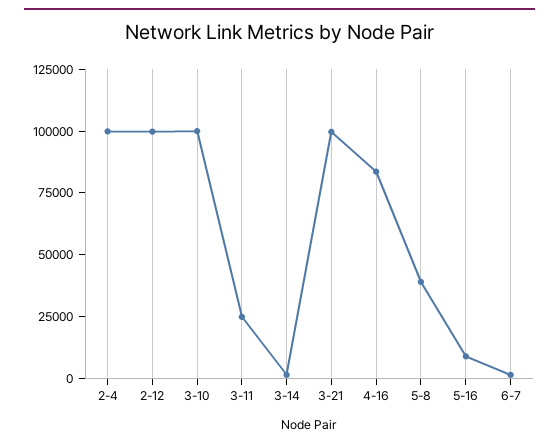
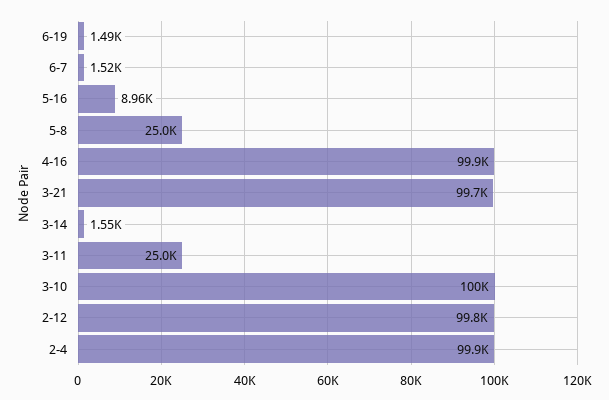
4-16: 85000 -> 99900
5-8: 40000 -> 25000
6-19: none -> 1490

